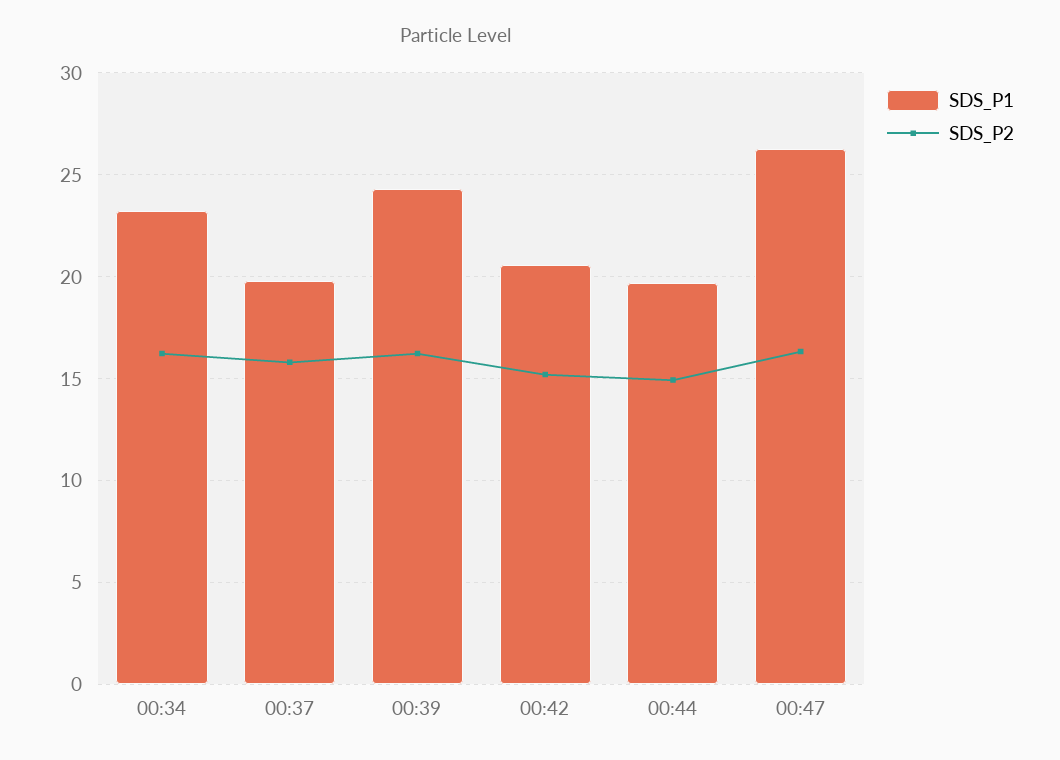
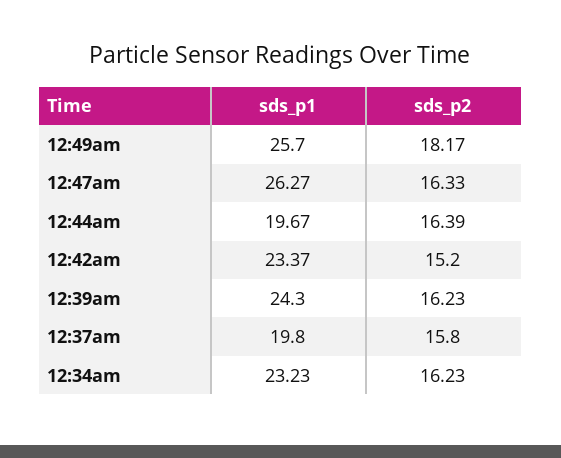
SDS_P1, 00:42: 20.5 -> 23.37
SDS_P2, 00:44: 15 -> 16.39
SDS_P1, 12:49am: none -> 25.7
SDS_P2, 12:49am: none -> 18.17

